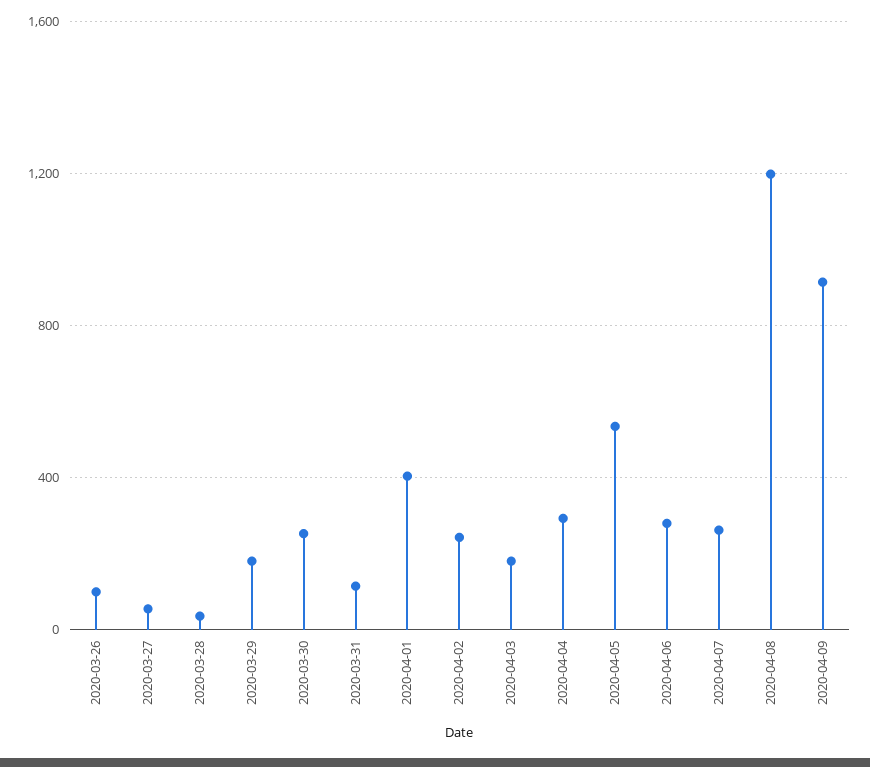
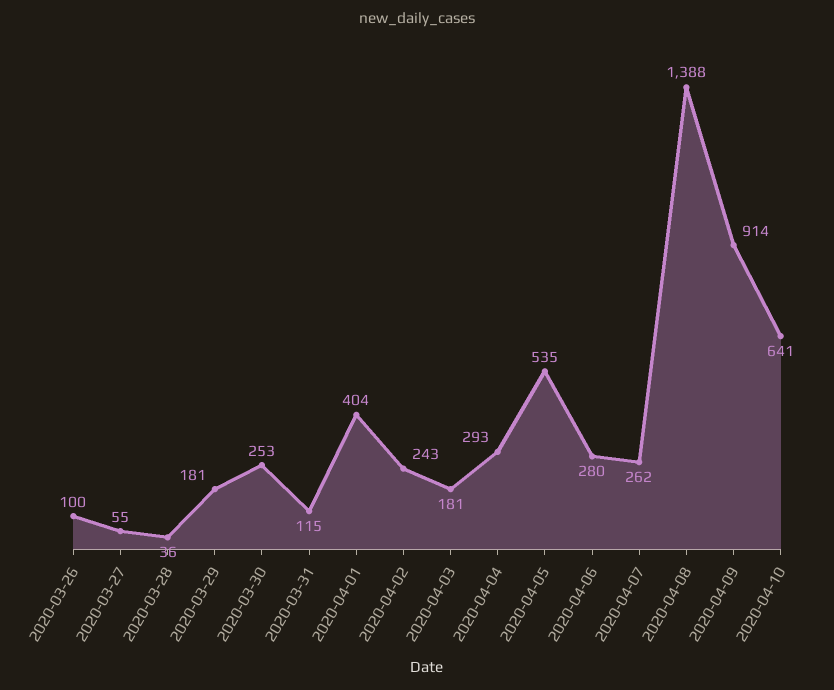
2020-04-08: 1200 -> 1388
2020-04-10: none -> 641

